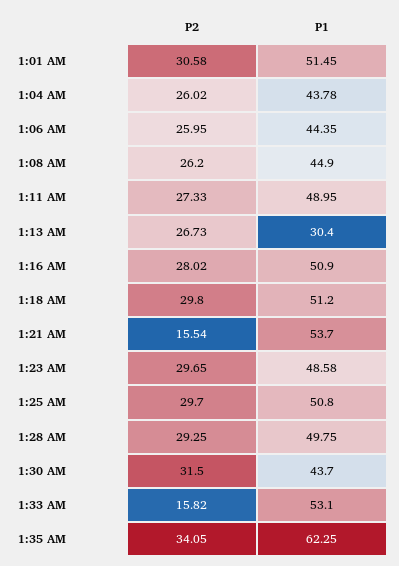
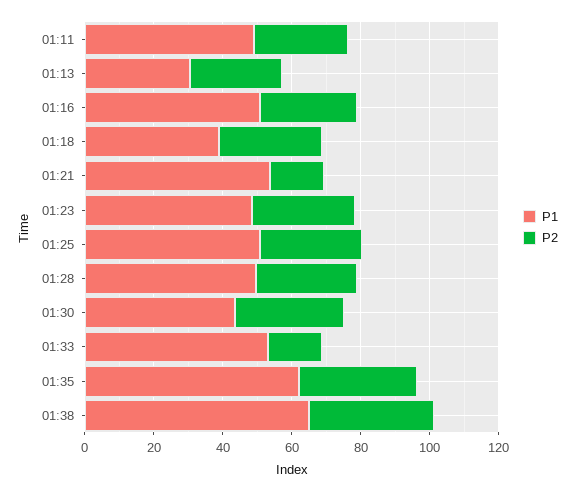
P2, 1:01 AM: 30.58 -> none
P1, 1:01 AM: 51.45 -> none
P2, 1:04 AM: 26.02 -> none
P1, 1:04 AM: 43.78 -> none
P2, 1:06 AM: 25.95 -> none
P1, 1:06 AM: 44.35 -> none
P2, 1:08 AM: 26.2 -> none
P1, 1:08 AM: 44.9 -> none
P1, 1:18 AM: 51.2 -> 40
P1, 01:38: none -> 65
P2, 01:38: none -> 35

